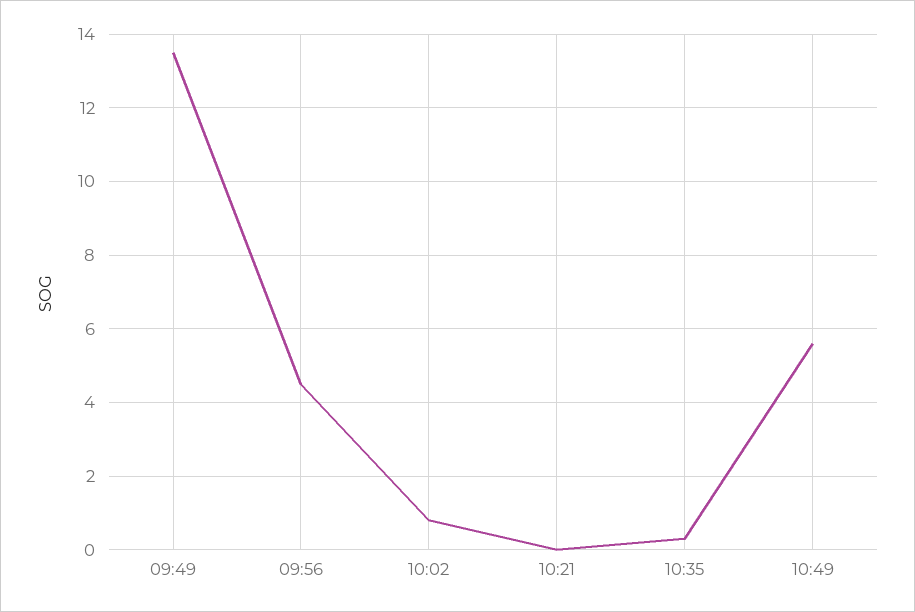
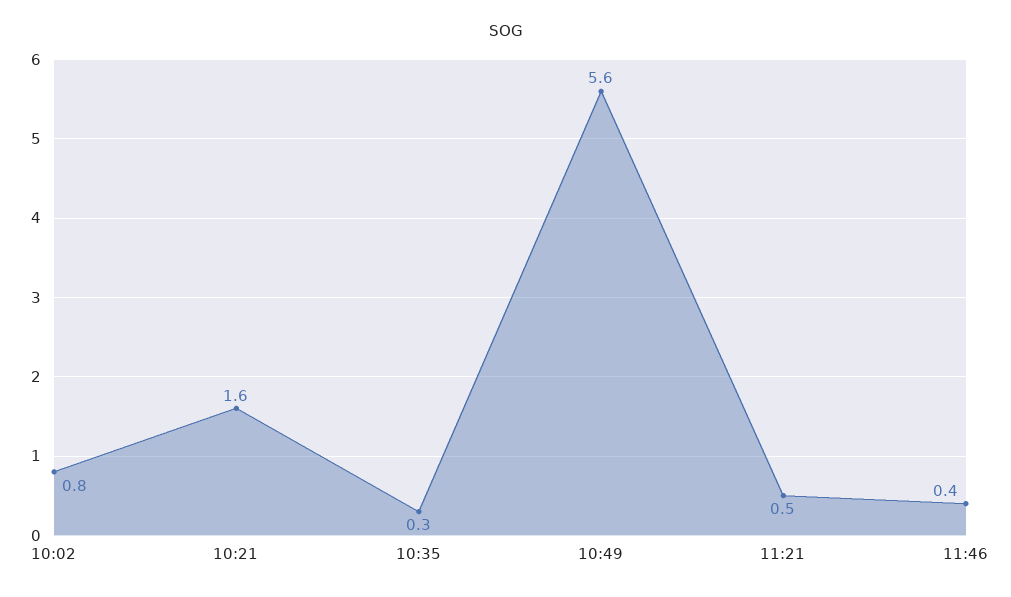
09:49: 13.5 -> none
09:56: 4.5 -> none
10:21: 0 -> 1.6
11:21: none -> 0.5
11:46: none -> 0.4

